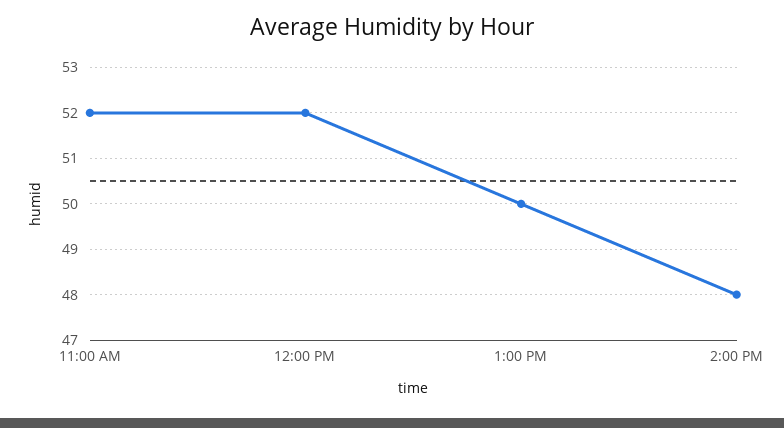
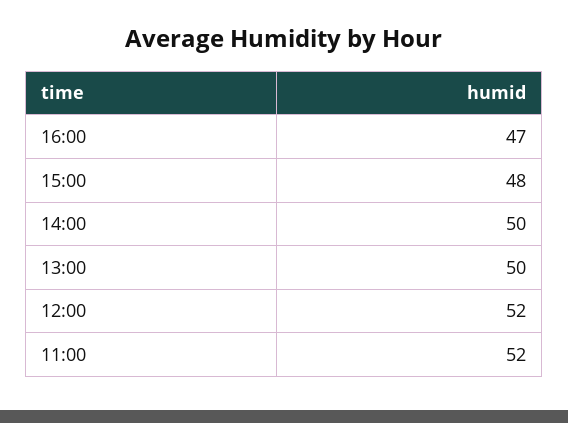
2:00 PM: 48 -> 50
16:00: none -> 47
15:00: none -> 48

